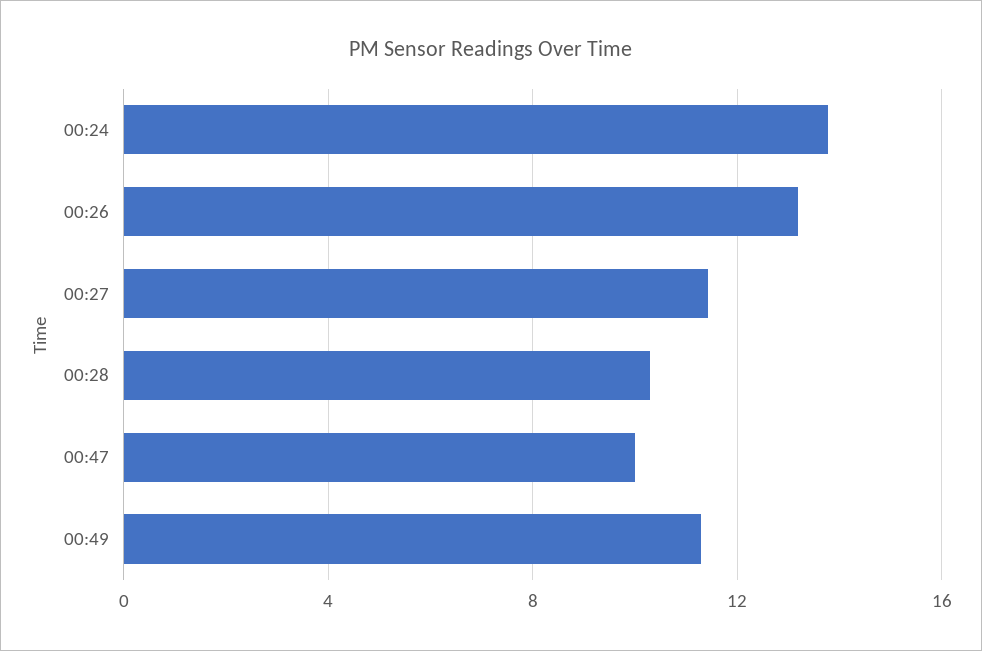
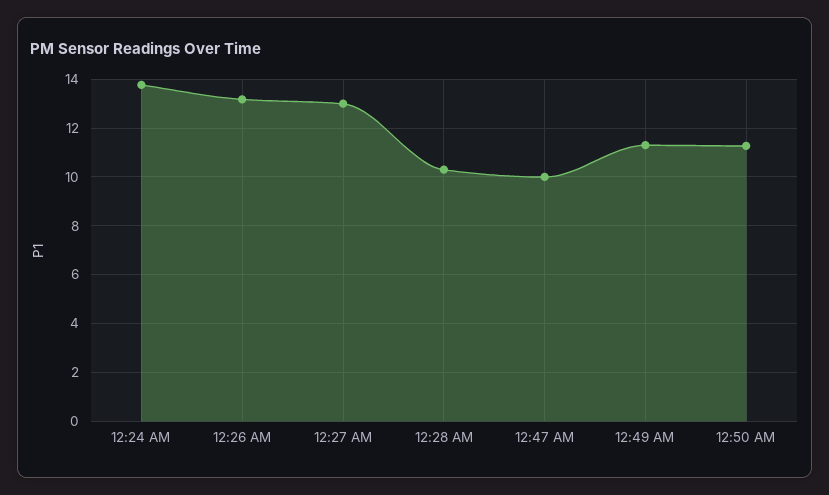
00:27: 11.5 -> 13
12:50 AM: none -> 11.25

